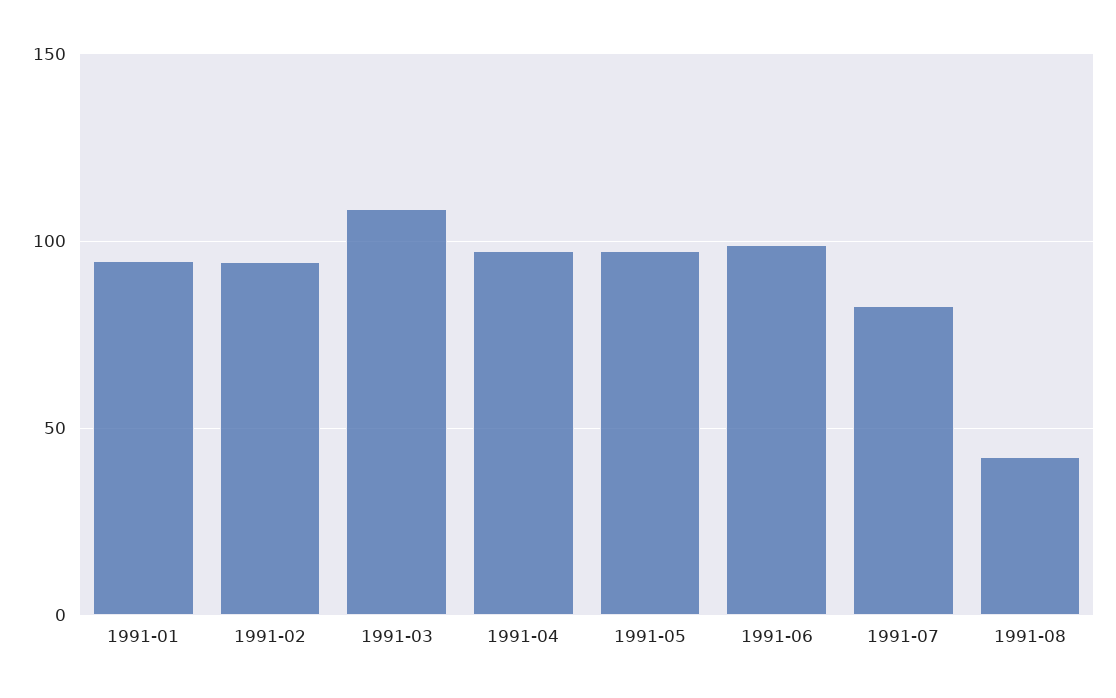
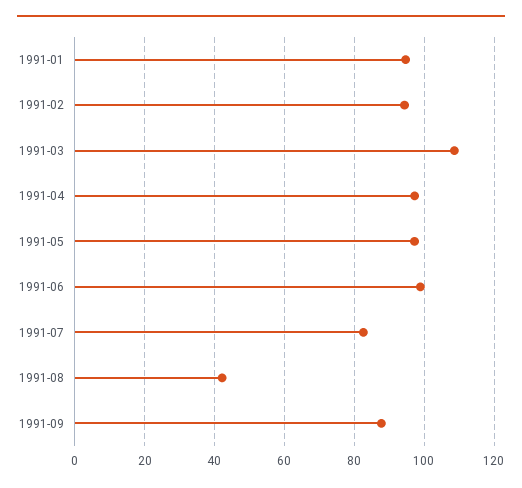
1991-09: none -> 88

